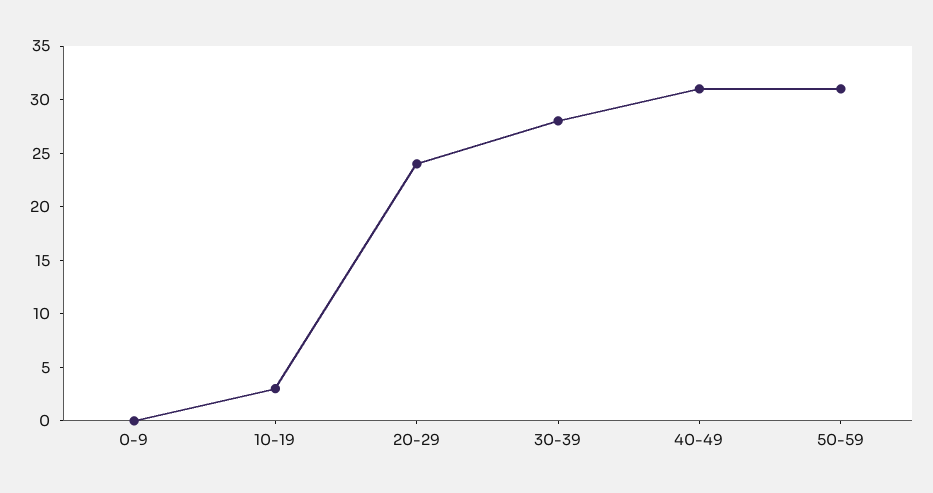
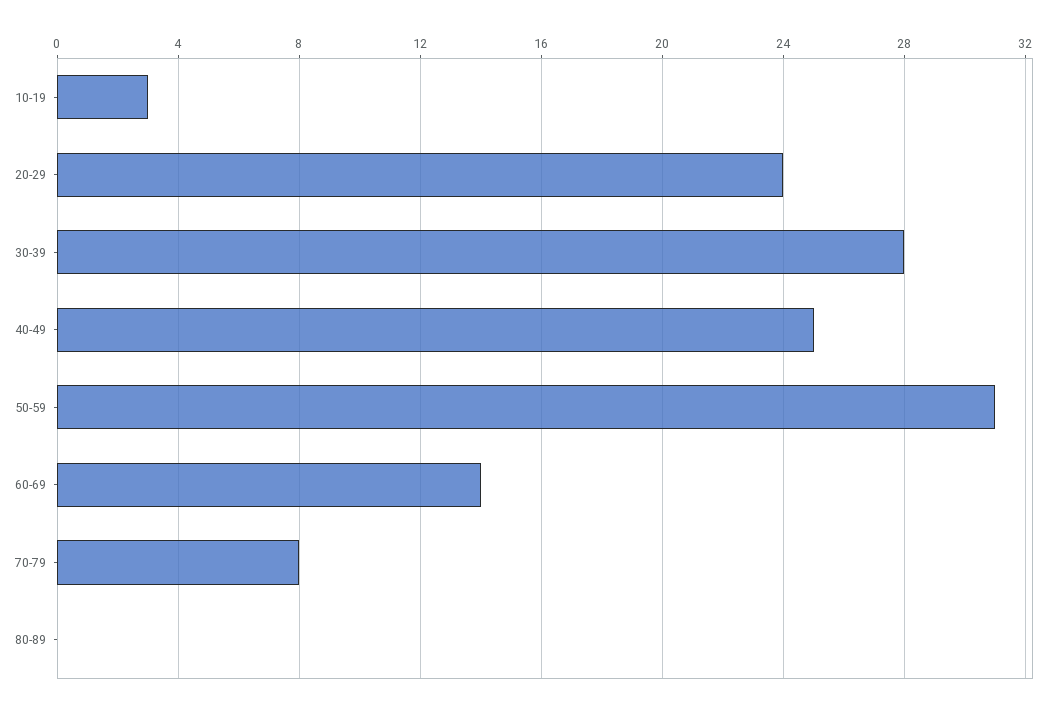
0-9: 0 -> none
40-49: 31 -> 25
60-69: none -> 14
70-79: none -> 8
80-89: none -> 0

